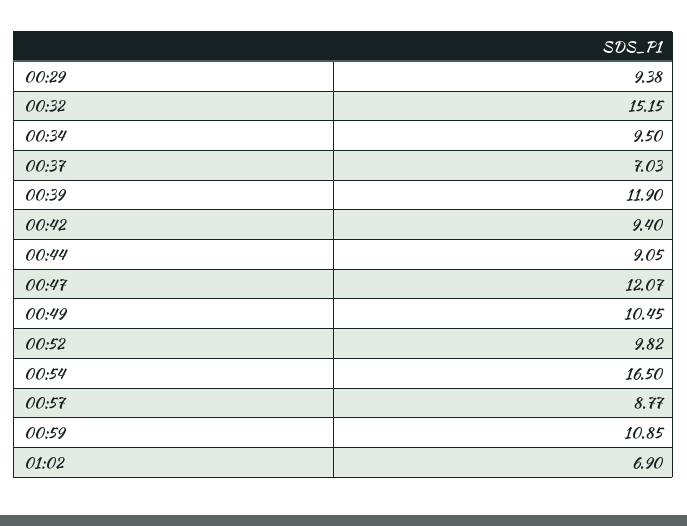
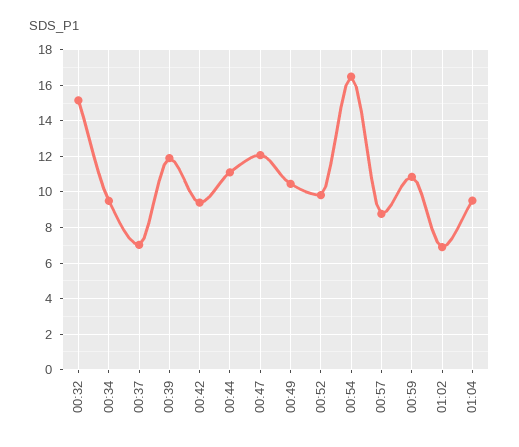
00:29: 9.38 -> none
00:44: 9.05 -> 11
01:04: none -> 9.5

